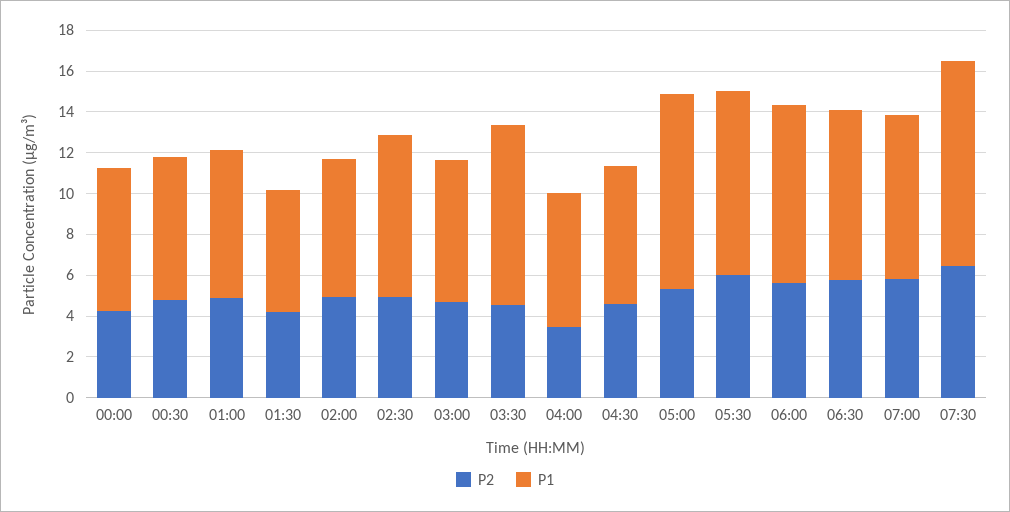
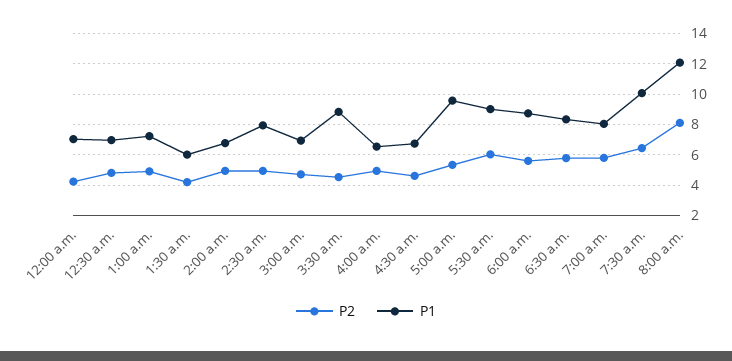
P2, 04:00: 3.5 -> 5
P2, 8:00 a.m.: none -> 8
P1, 8:00 a.m.: none -> 12

